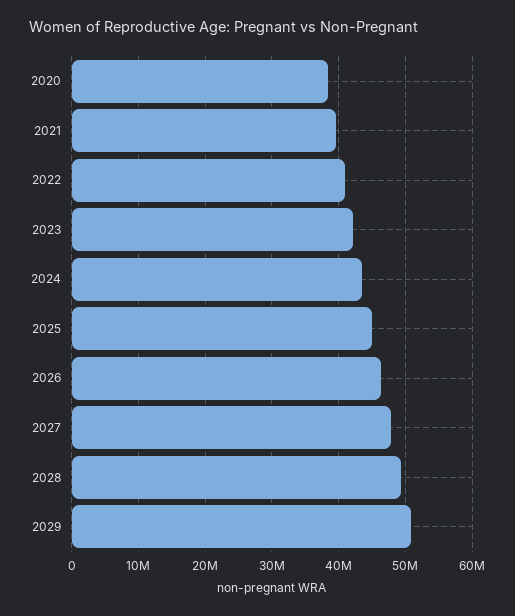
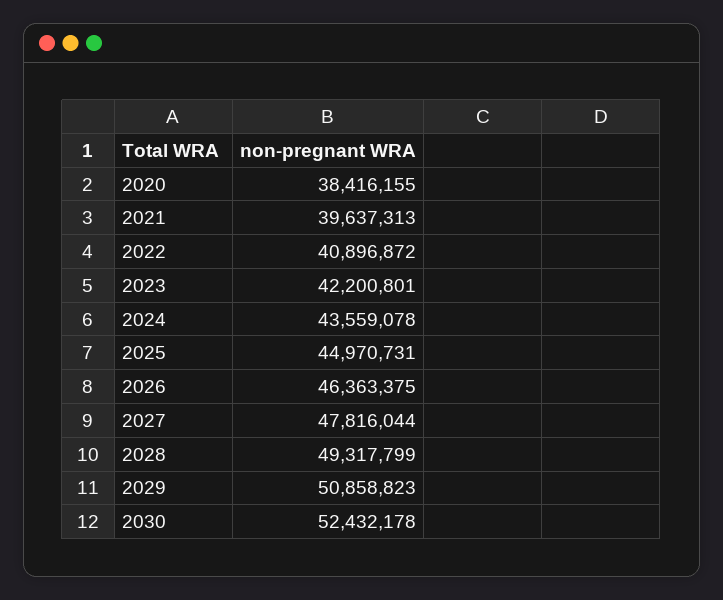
2030: none -> 52432178

